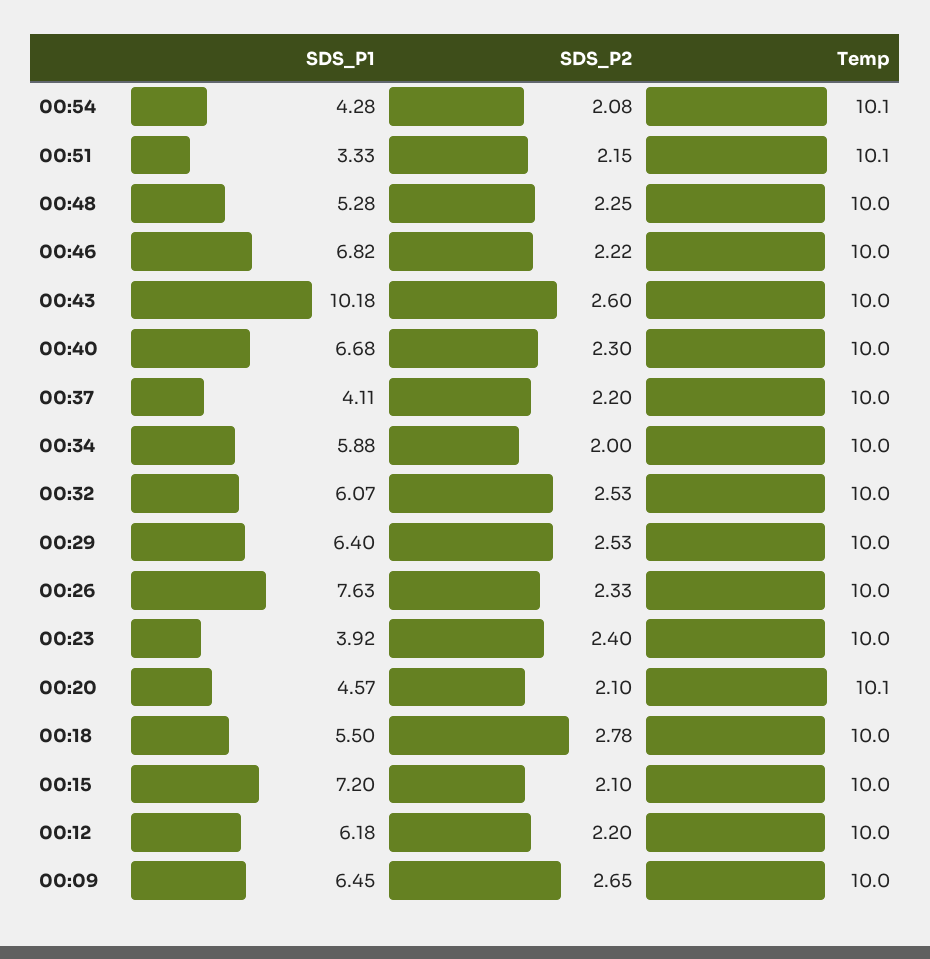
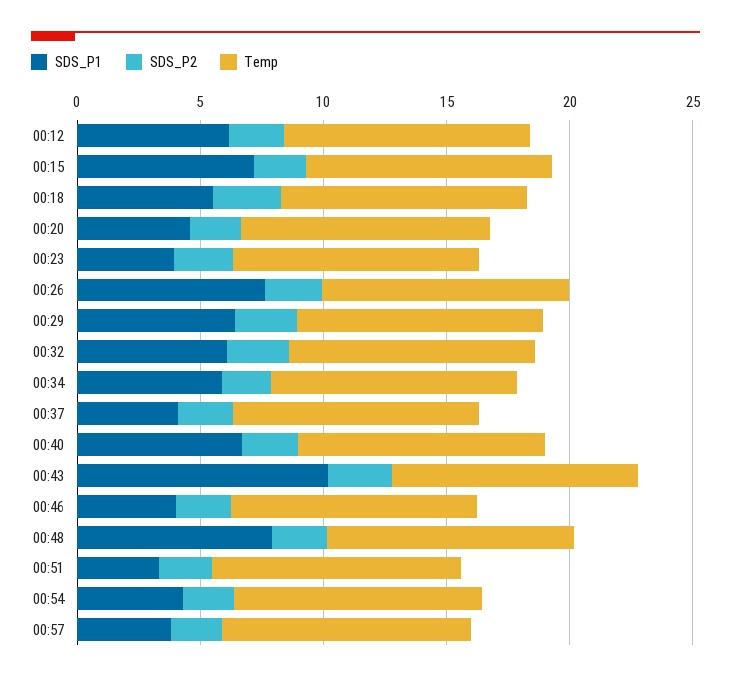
SDS_P1, 00:48: 5.28 -> 8
SDS_P1, 00:46: 6.82 -> 4
SDS_P1, 00:09: 6.45 -> none
SDS_P2, 00:09: 2.65 -> none
Temp, 00:09: 10 -> none
SDS_P1, 00:57: none -> 4
SDS_P2, 00:57: none -> 2
Temp, 00:57: none -> 10

